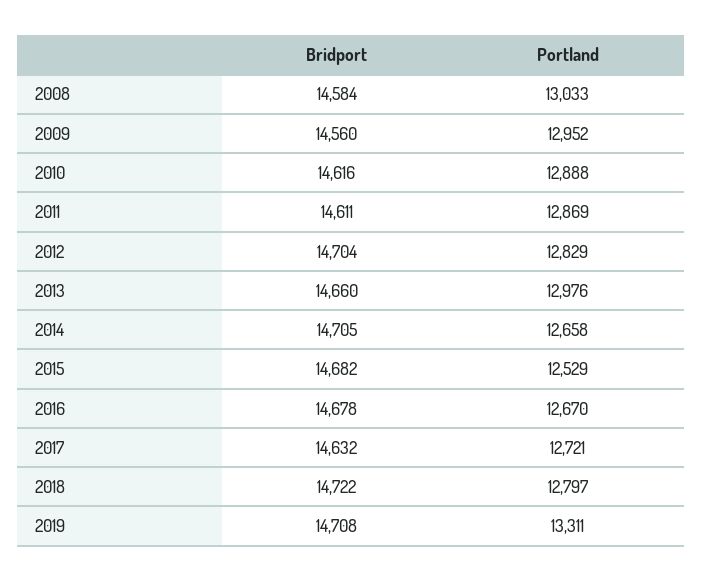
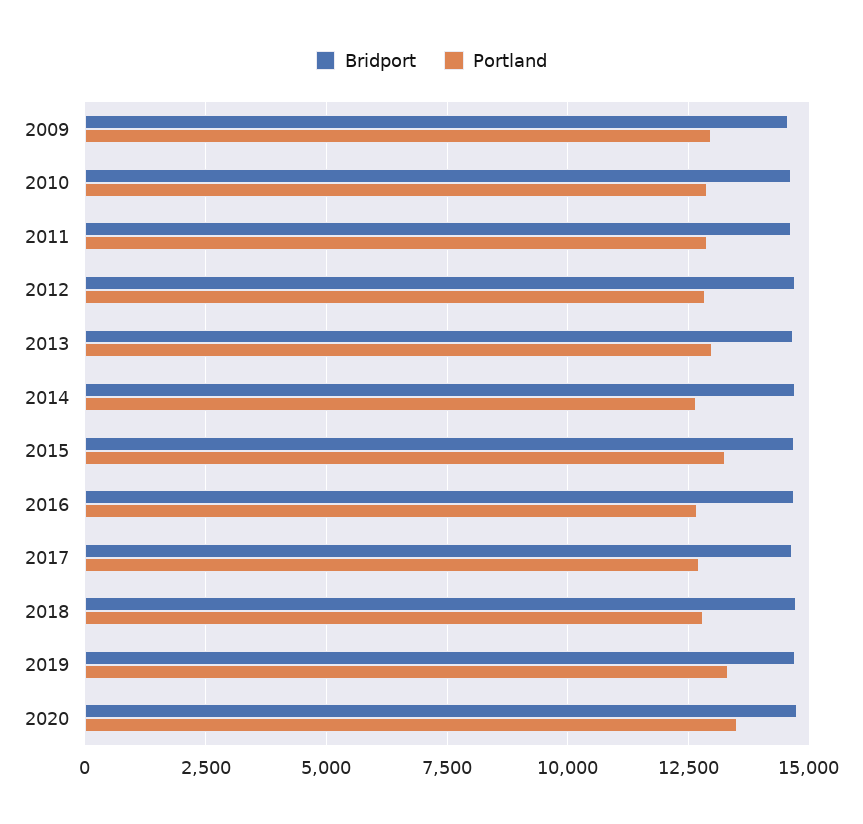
Bridport, 2008: 14584 -> none
Portland, 2008: 13033 -> none
Portland, 2015: 12529 -> 13250
Bridport, 2020: none -> 14750
Portland, 2020: none -> 13500

